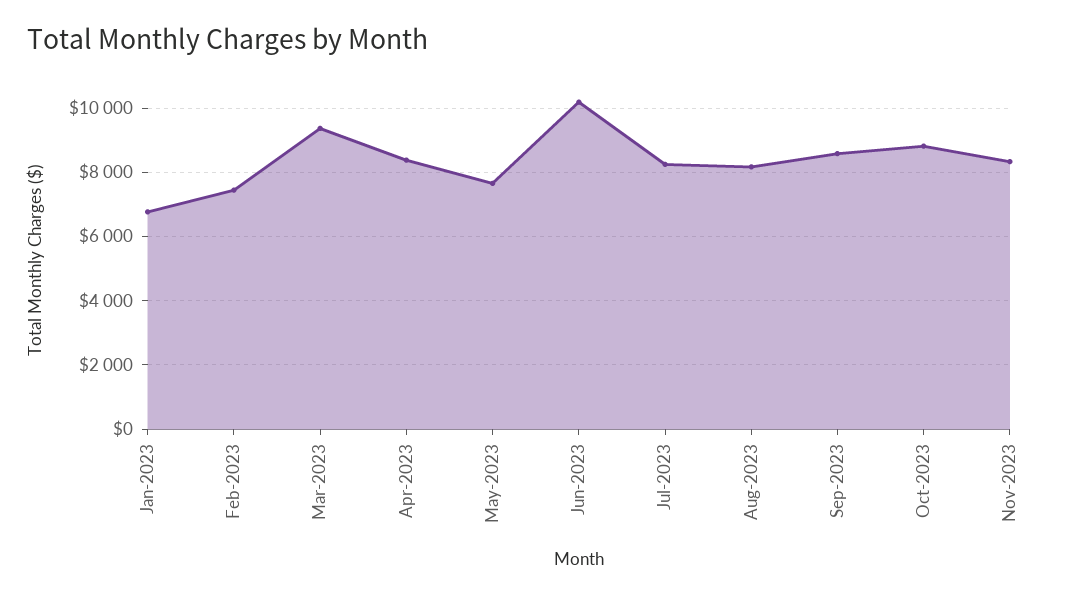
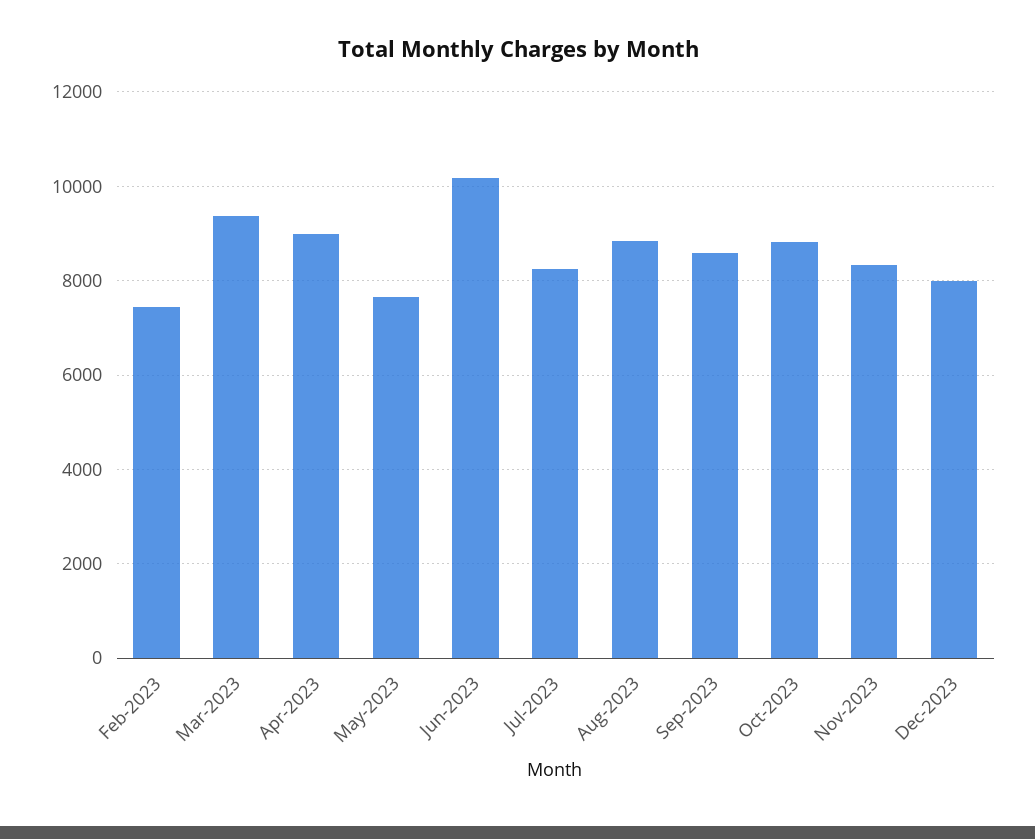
Jan-2023: 6800 -> none
Apr-2023: 8400 -> 9000
Aug-2023: 8200 -> 8800
Dec-2023: none -> 8000

